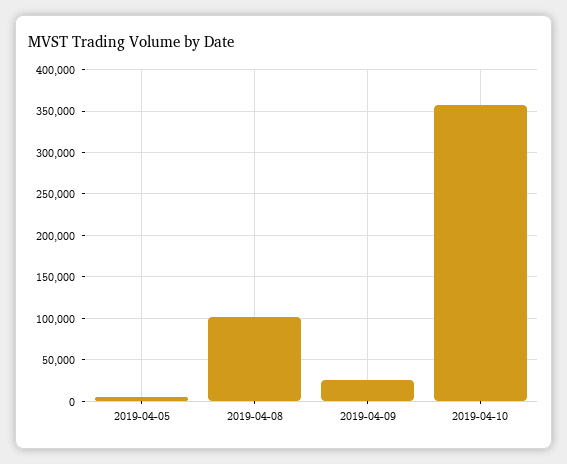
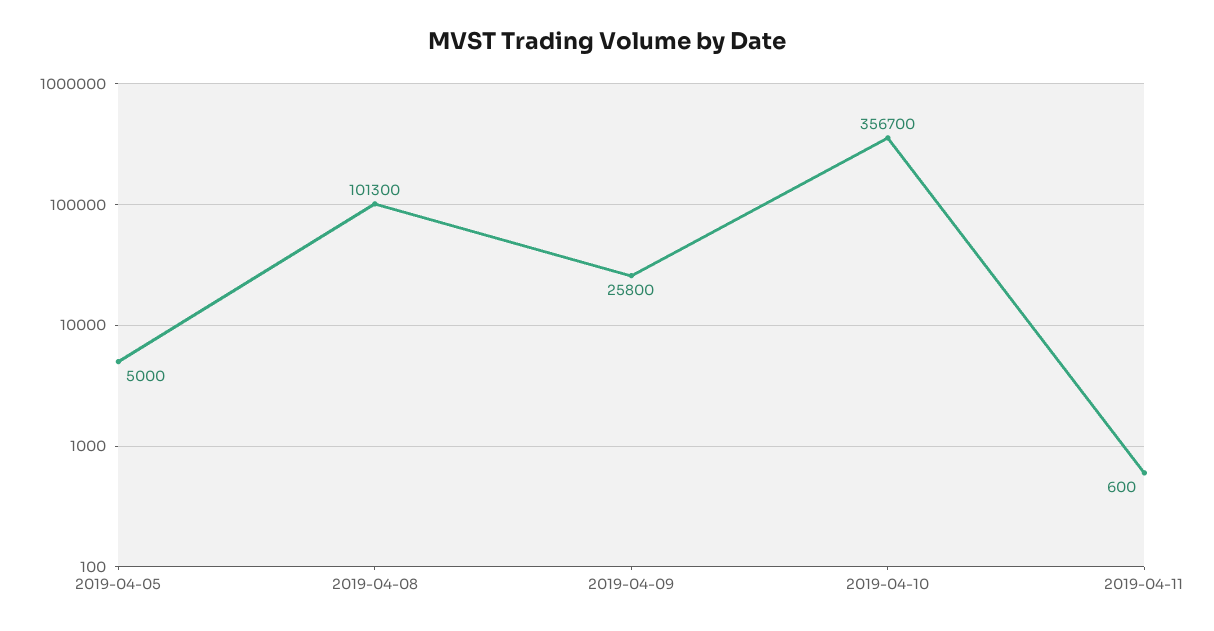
2019-04-11: none -> 600

